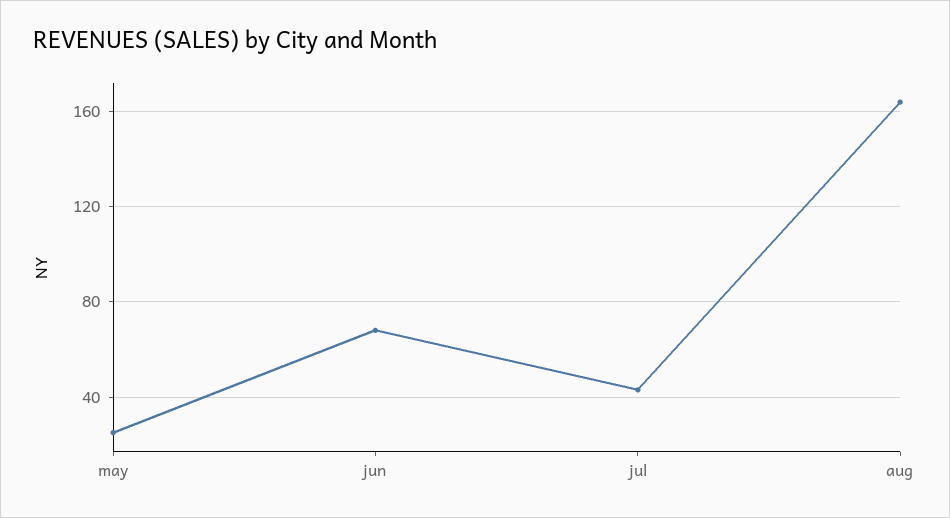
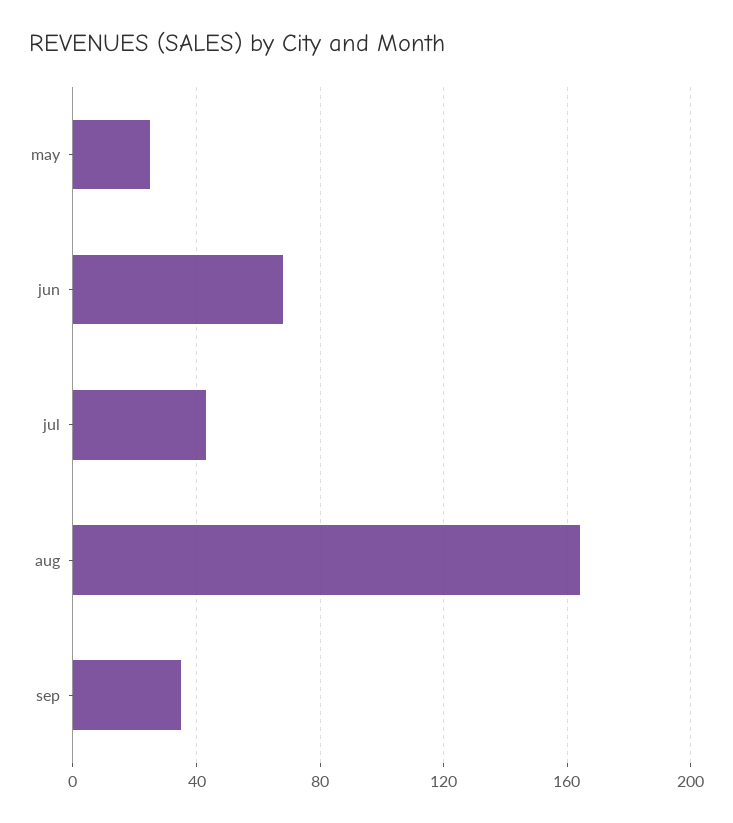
sep: none -> 35

